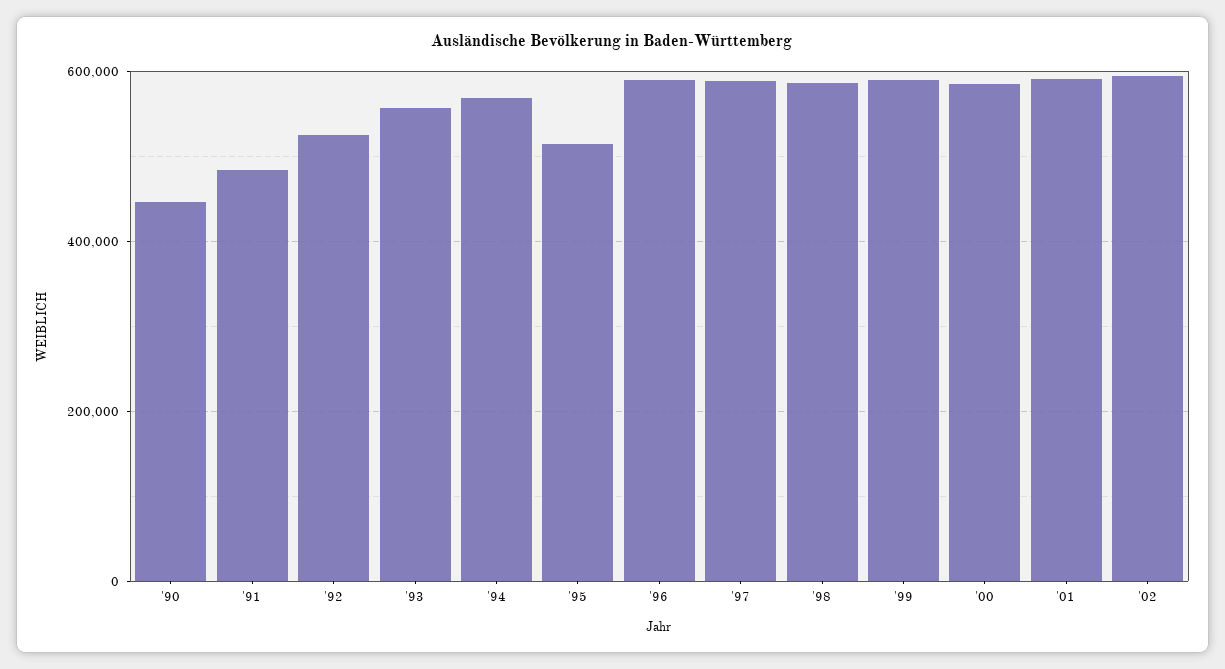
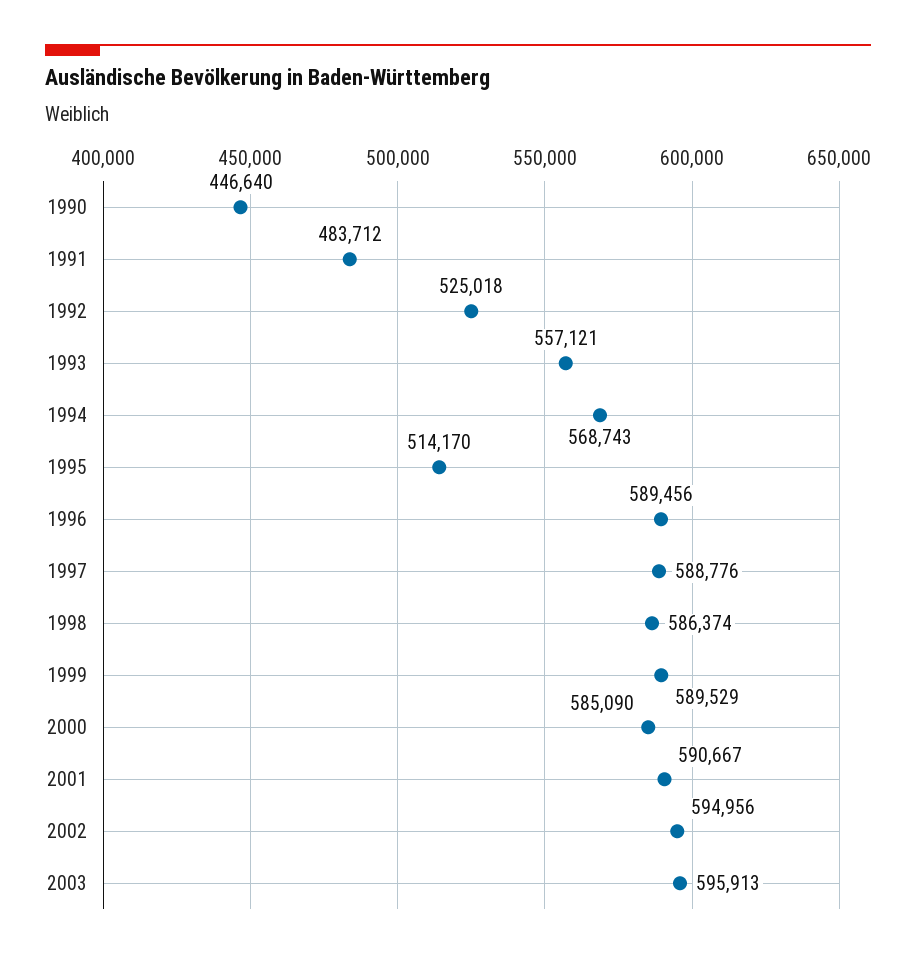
2003: none -> 595913

